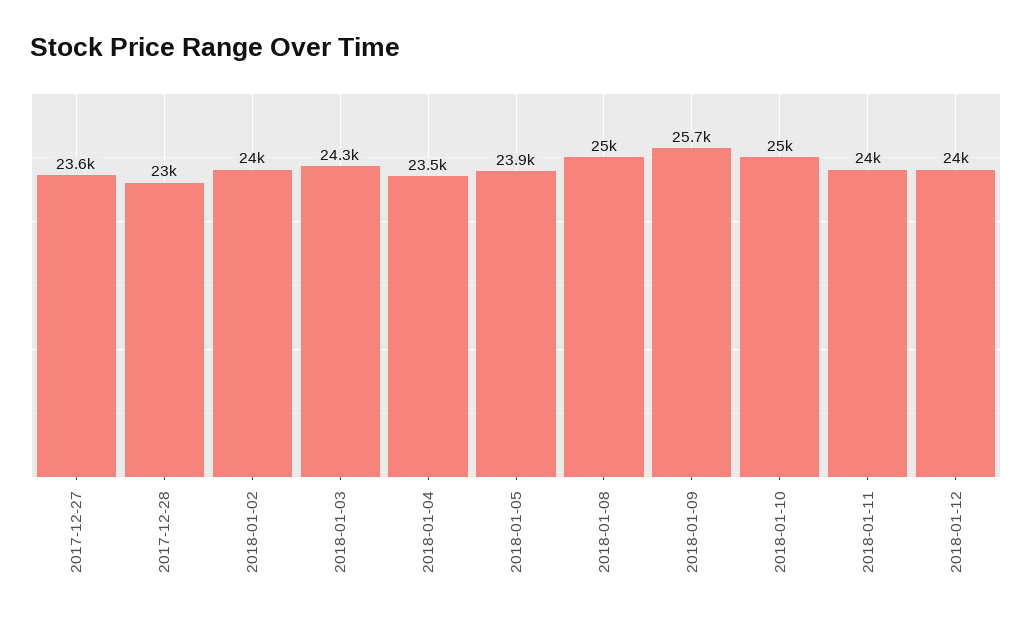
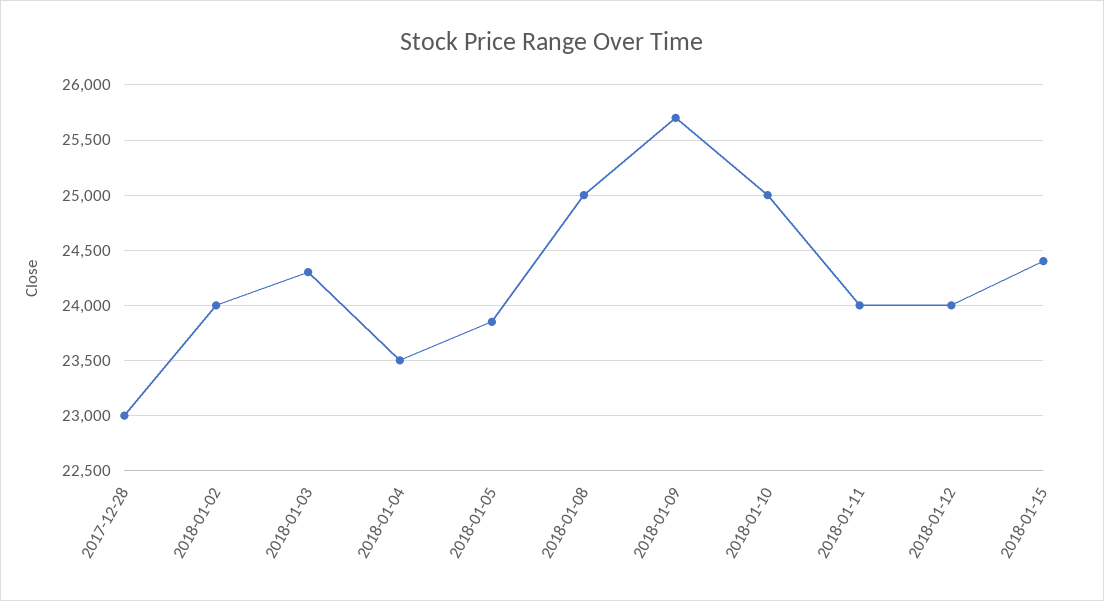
2017-12-27: 23600 -> none
2018-01-15: none -> 24400

